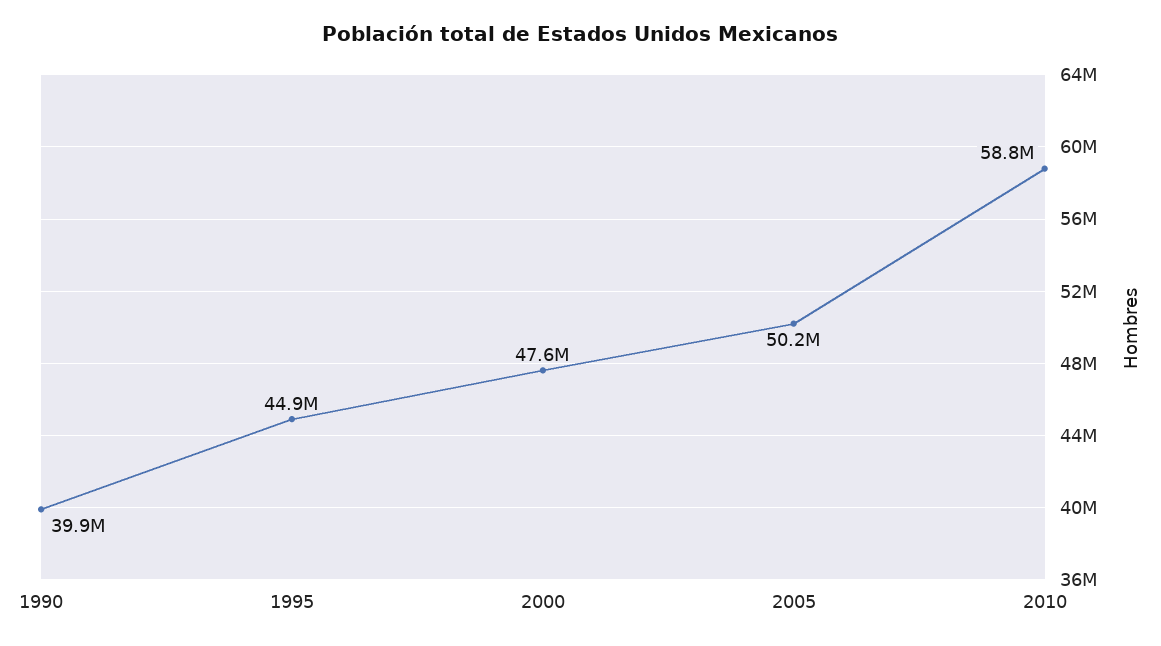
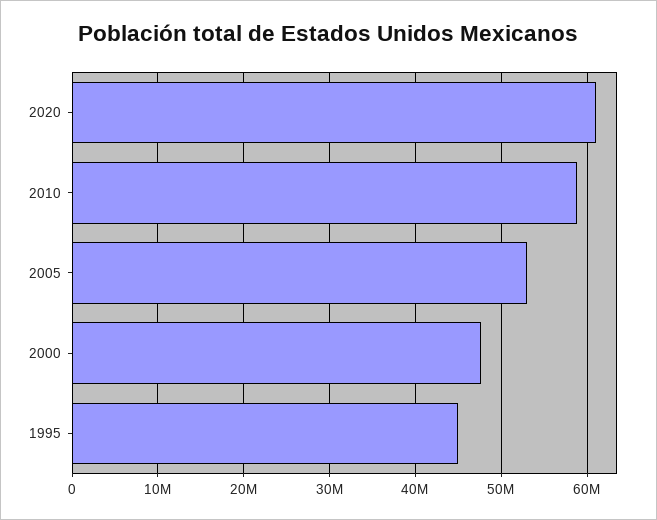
1990: 39900000 -> none
2005: 50200000 -> 53000000
2020: none -> 61000000

